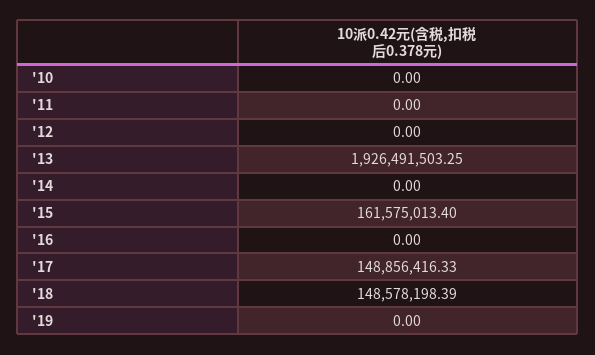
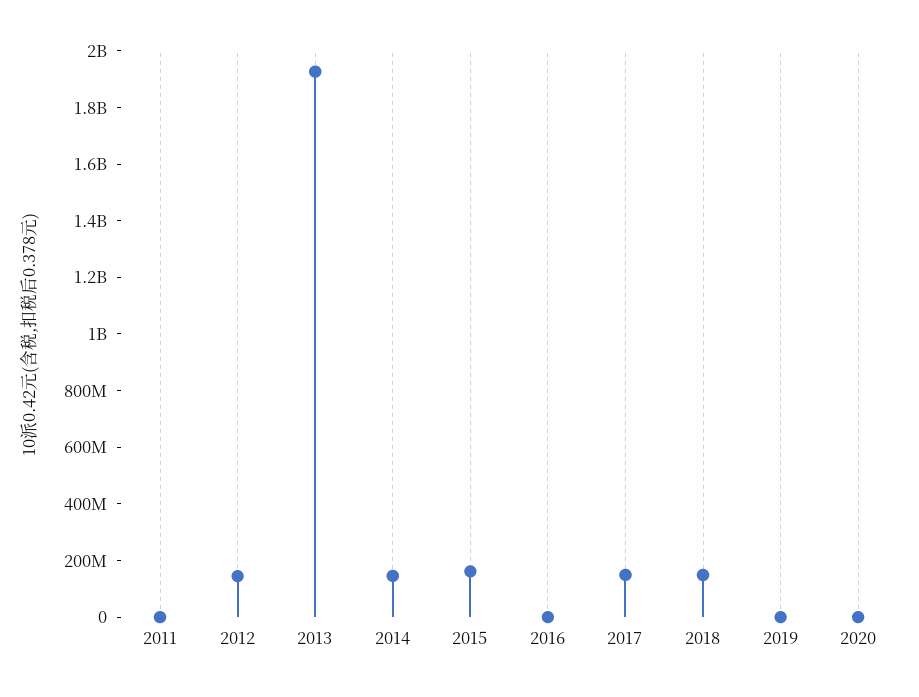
'10: 0 -> none
'12: 0 -> 150000000
'14: 0 -> 150000000
2020: none -> 0

